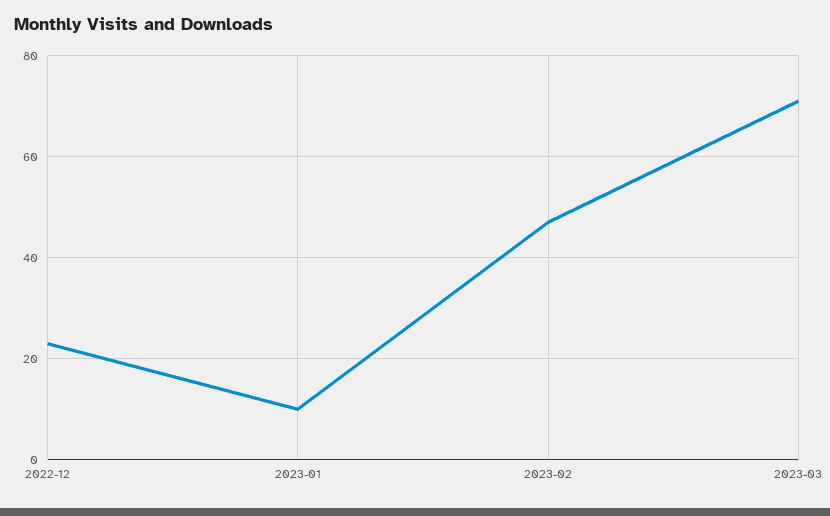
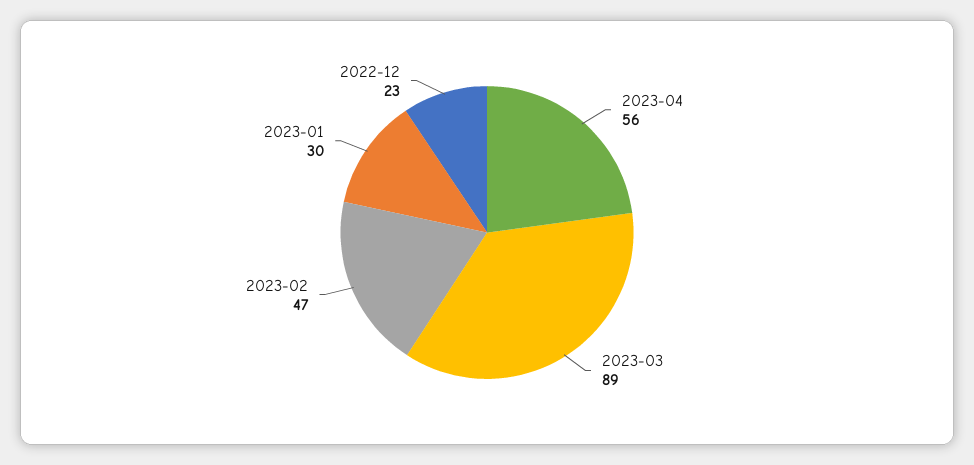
2023-01: 10 -> 30
2023-03: 70 -> 89
2023-04: none -> 56

